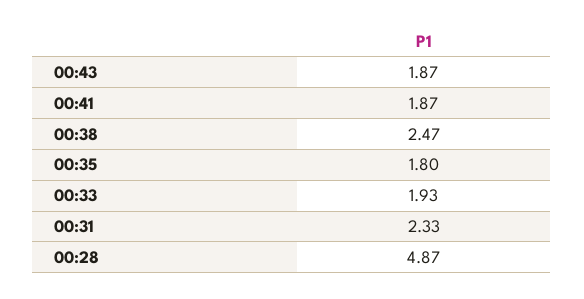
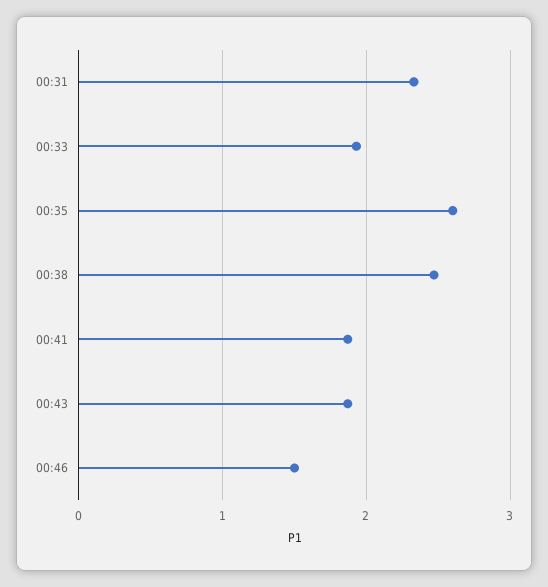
00:35: 1.8 -> 2.6
00:28: 4.87 -> none
00:46: none -> 1.5

